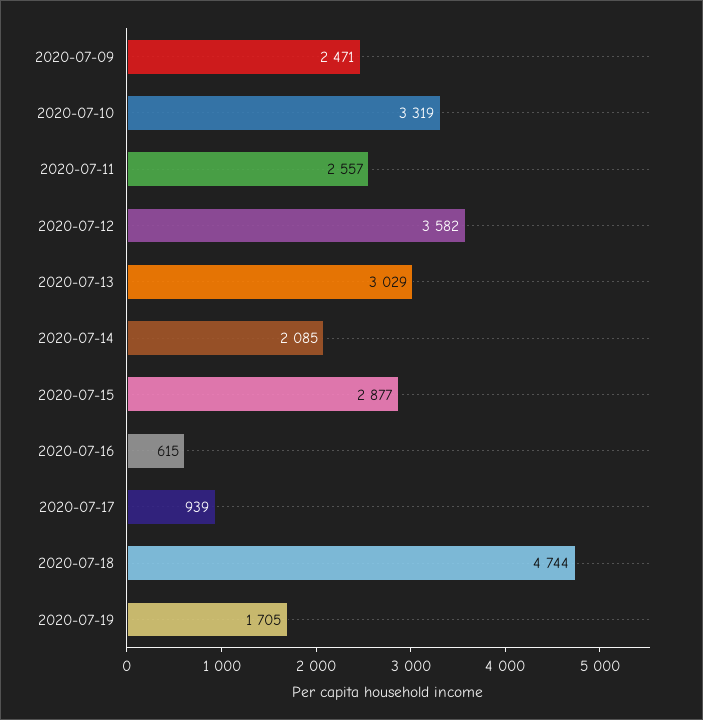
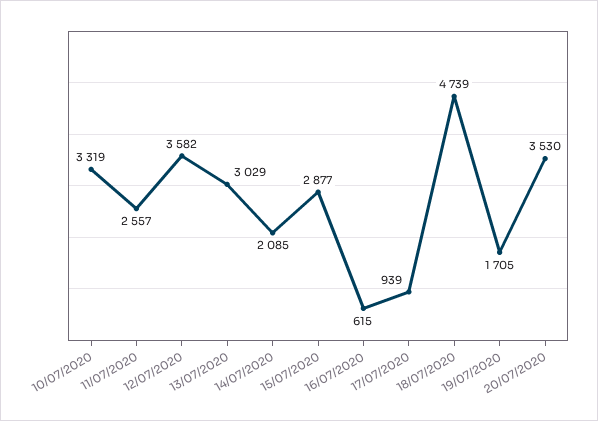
2020-07-09: 2471 -> none
2020-07-18: 4744 -> 4739
20/07/2020: none -> 3530

